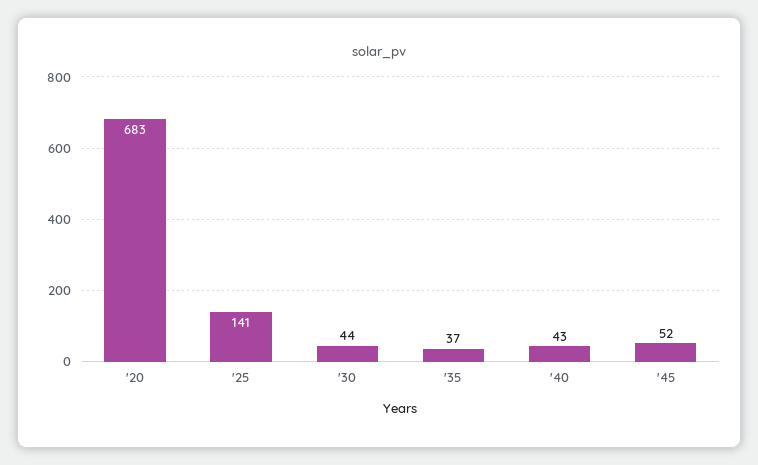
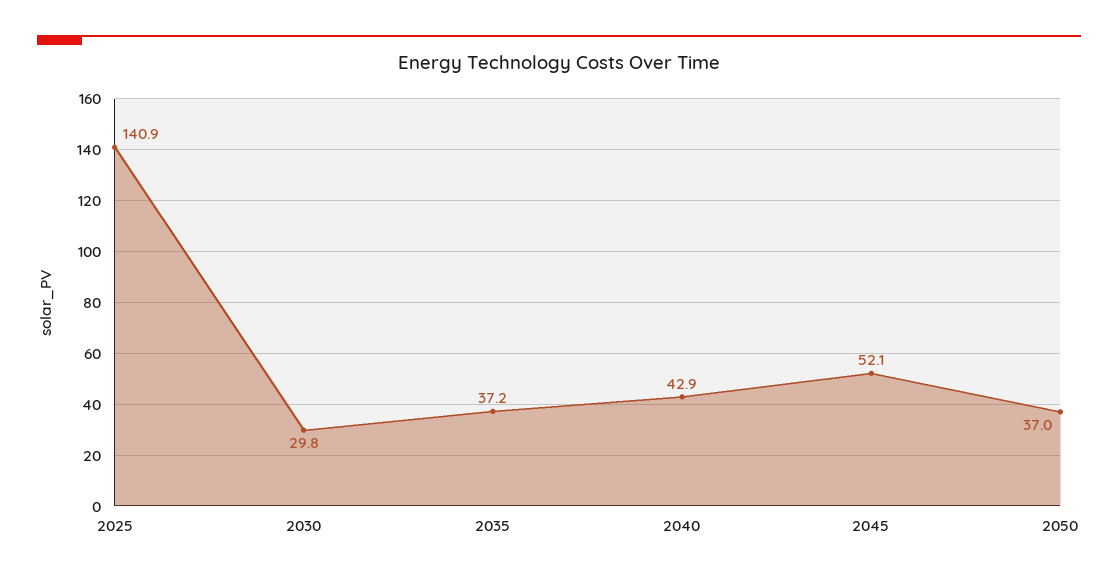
'20: 683 -> none
'30: 44 -> 29.8
2050: none -> 37

